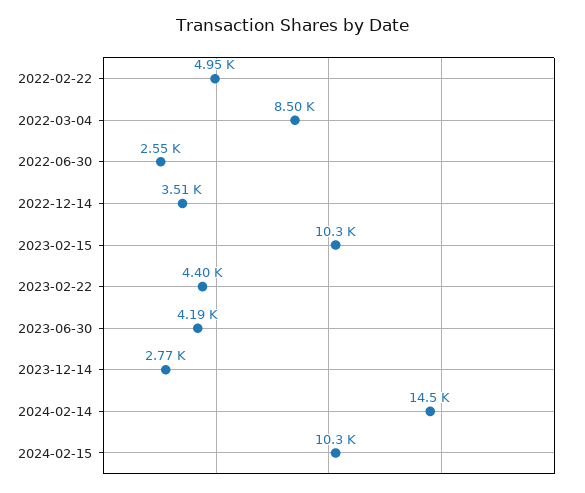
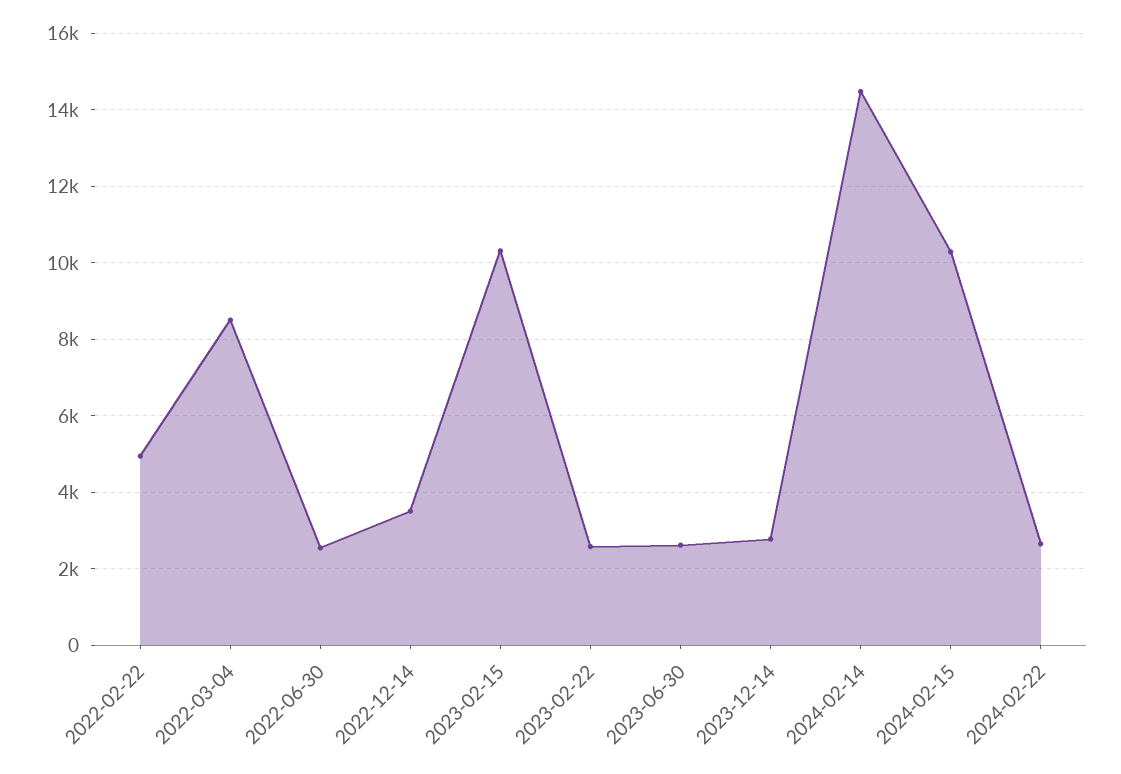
2023-02-22: 4400 -> 2600
2023-06-30: 4190 -> 2600
2024-02-22: none -> 2600

